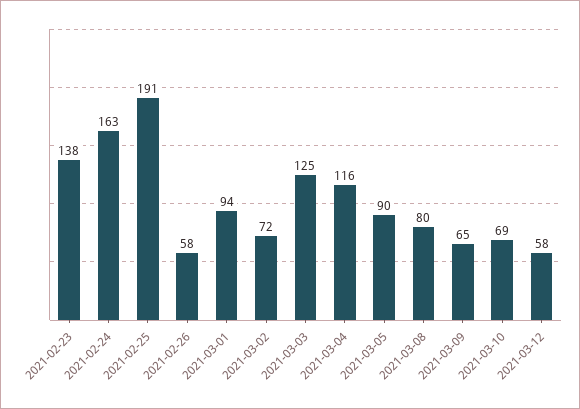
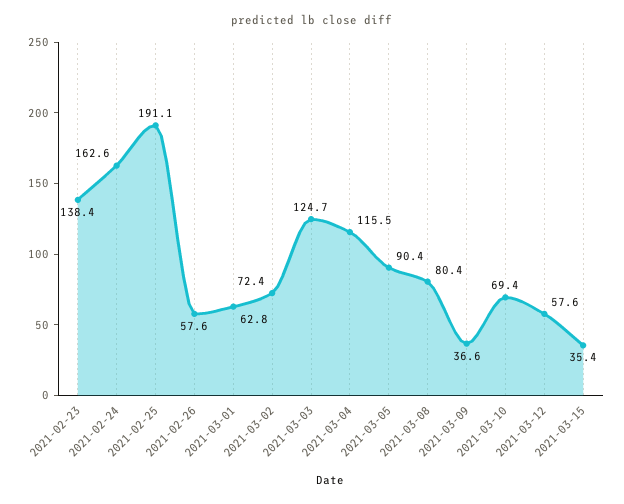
2021-03-01: 94 -> 62.8
2021-03-09: 65 -> 36.6
2021-03-15: none -> 35.4

